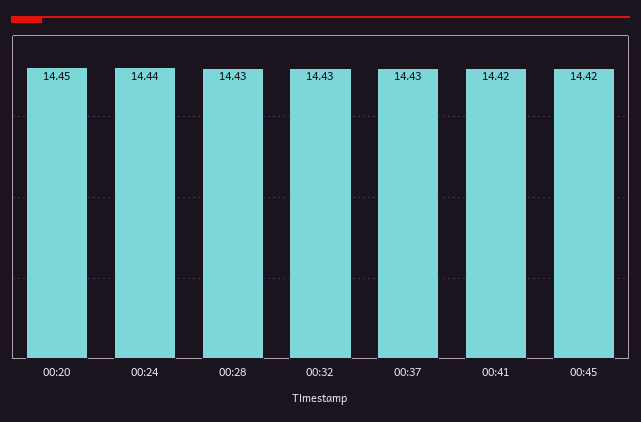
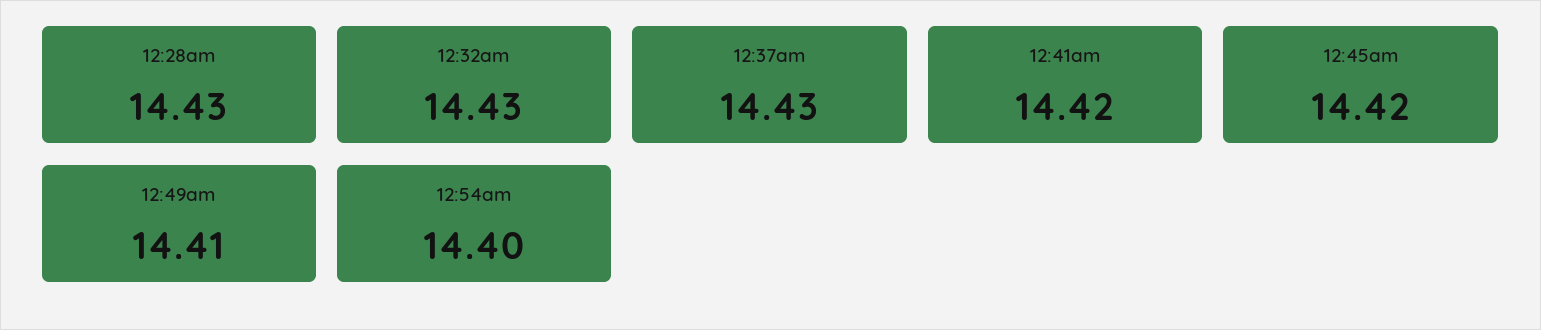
00:20: 14.45 -> none
00:24: 14.44 -> none
12:49am: none -> 14.41
12:54am: none -> 14.4

